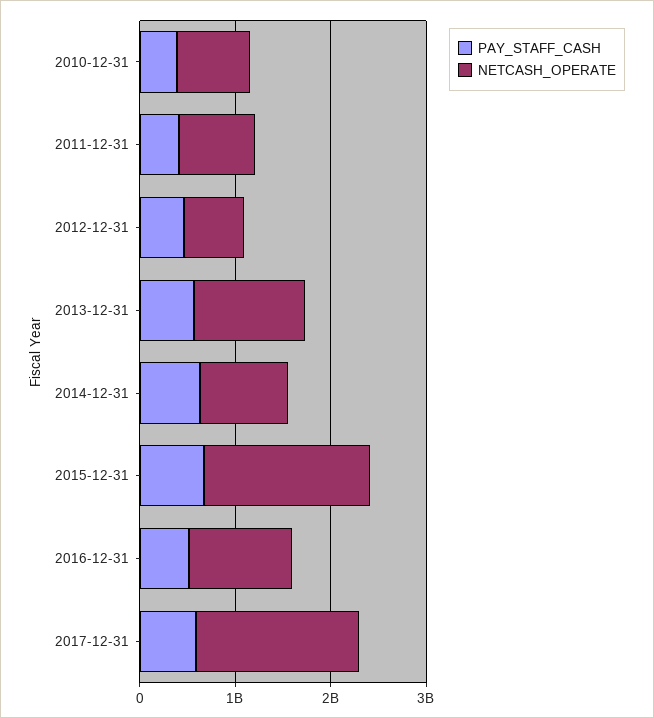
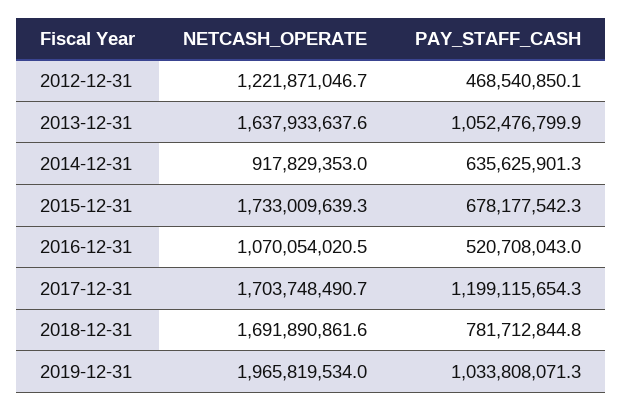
PAY_STAFF_CASH, 2010-12-31: 400000000 -> none
NETCASH_OPERATE, 2010-12-31: 800000000 -> none
PAY_STAFF_CASH, 2011-12-31: 400000000 -> none
NETCASH_OPERATE, 2011-12-31: 800000000 -> none
NETCASH_OPERATE, 2012-12-31: 600000000 -> 1221871046.7
PAY_STAFF_CASH, 2013-12-31: 600000000 -> 1052476799.9
NETCASH_OPERATE, 2013-12-31: 1200000000 -> 1637933637.6
PAY_STAFF_CASH, 2017-12-31: 600000000 -> 1199115654.3
NETCASH_OPERATE, 2018-12-31: none -> 1691890861.6
PAY_STAFF_CASH, 2018-12-31: none -> 781712844.8
NETCASH_OPERATE, 2019-12-31: none -> 1965819534
PAY_STAFF_CASH, 2019-12-31: none -> 1033808071.3

